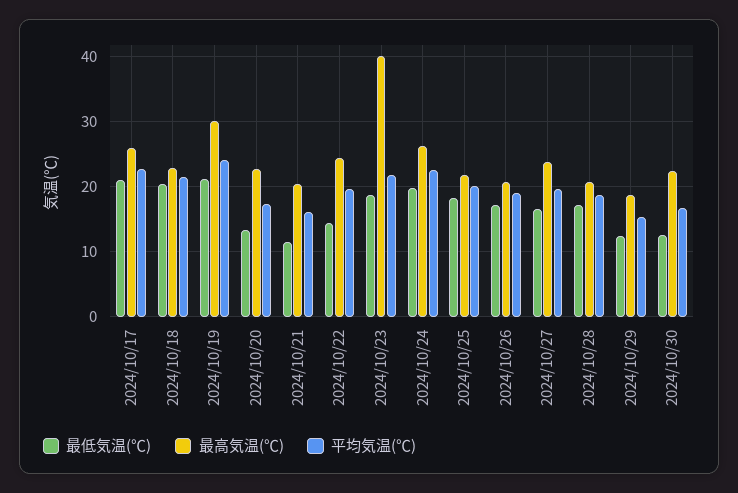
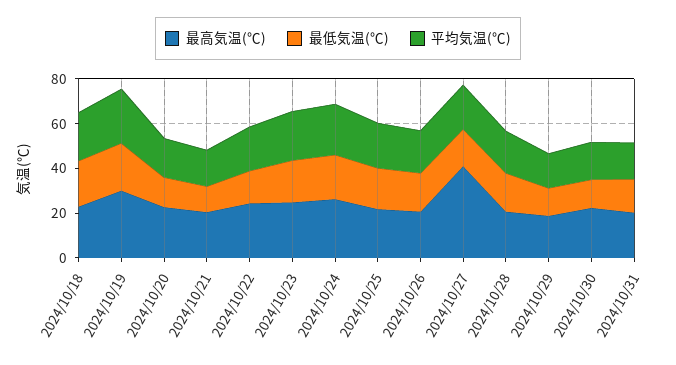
最低気温(℃), 2024/10/17: 21 -> none
最高気温(℃), 2024/10/17: 26 -> none
平均気温(℃), 2024/10/17: 23 -> none
最高気温(℃), 2024/10/23: 40 -> 25
最高気温(℃), 2024/10/27: 24 -> 40
最高気温(℃), 2024/10/31: none -> 20
最低気温(℃), 2024/10/31: none -> 15
平均気温(℃), 2024/10/31: none -> 15

